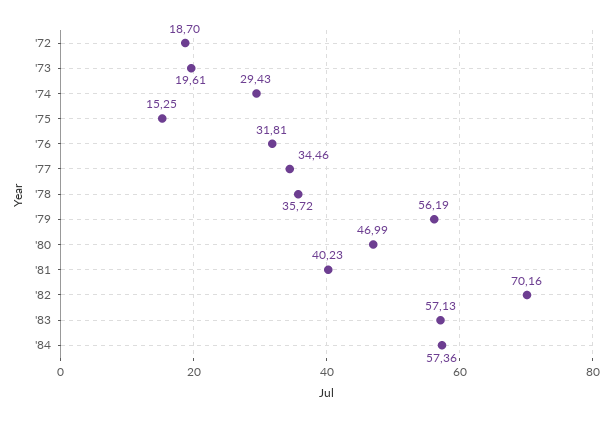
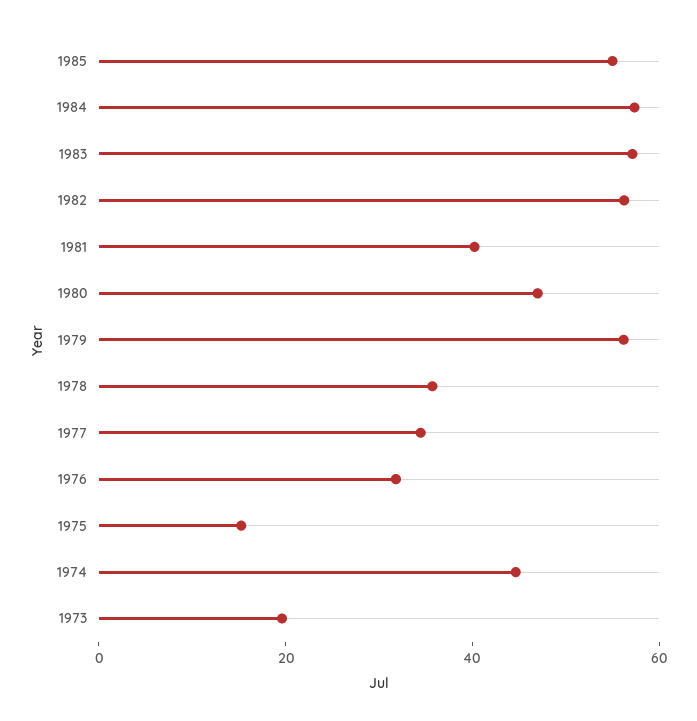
'72: 18.7 -> none
'74: 29.43 -> 45
'82: 70.16 -> 55
1985: none -> 55

